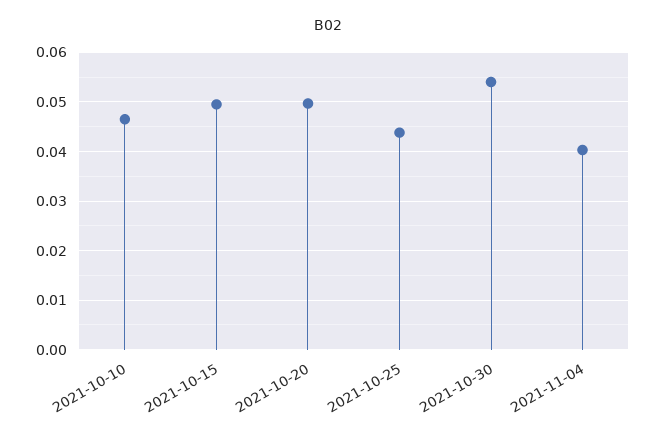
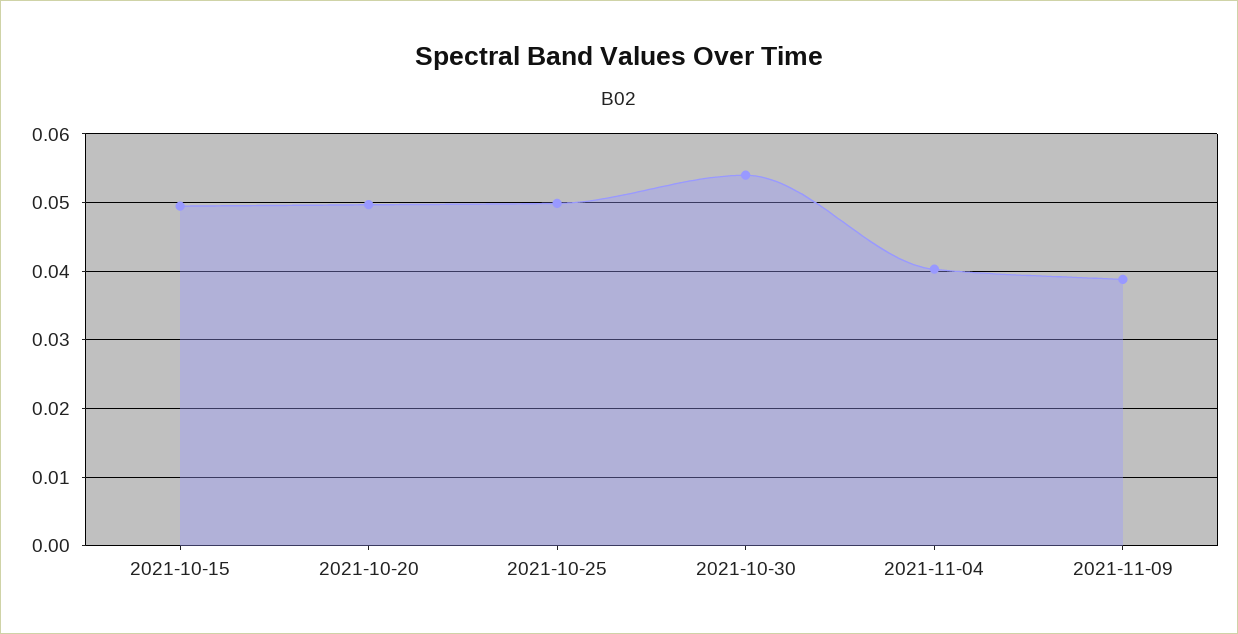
2021-10-10: 0.046 -> none
2021-10-25: 0.044 -> 0.05
2021-11-09: none -> 0.039

